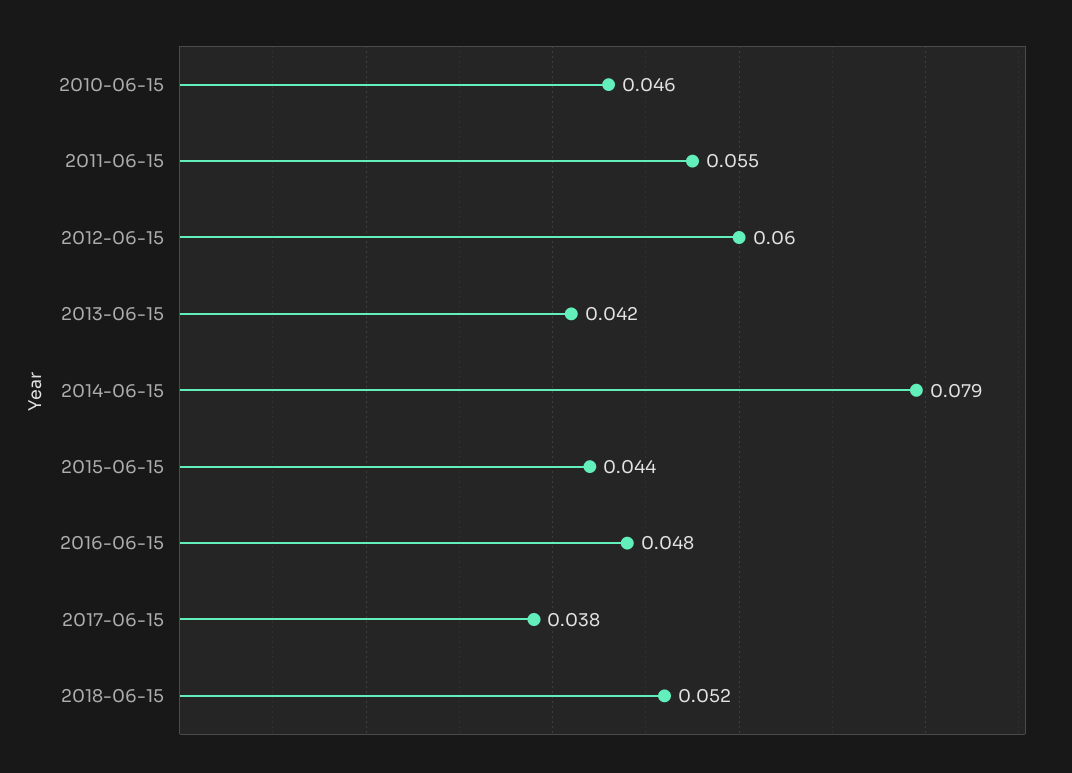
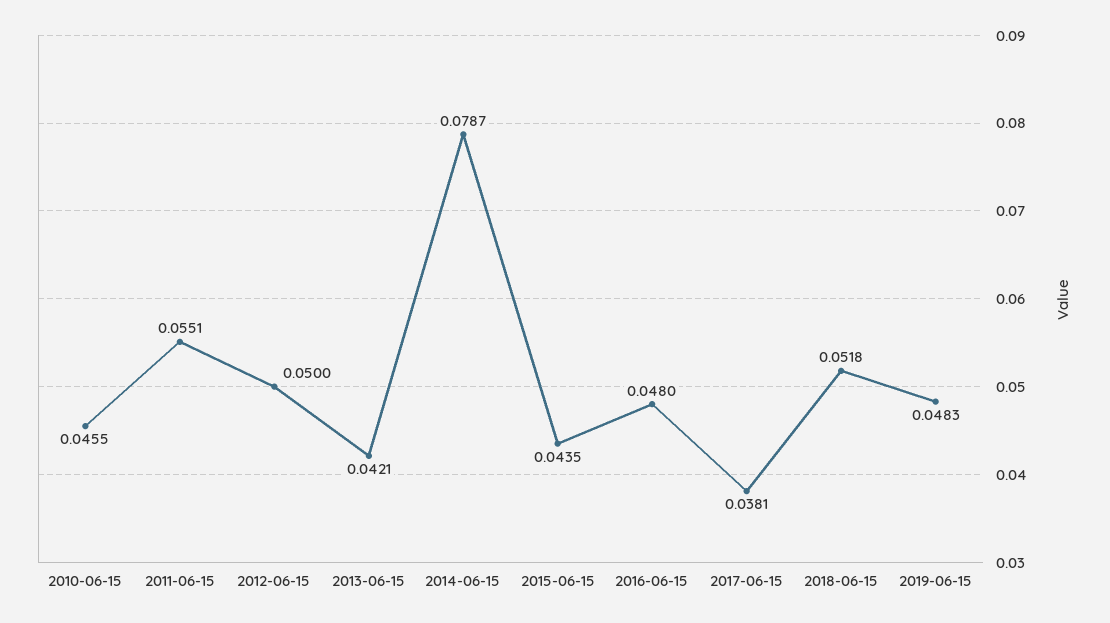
2012-06-15: 0.06 -> 0.05
2019-06-15: none -> 0.0483

